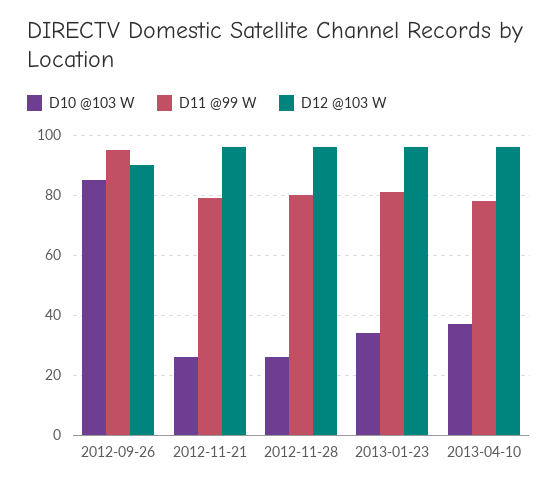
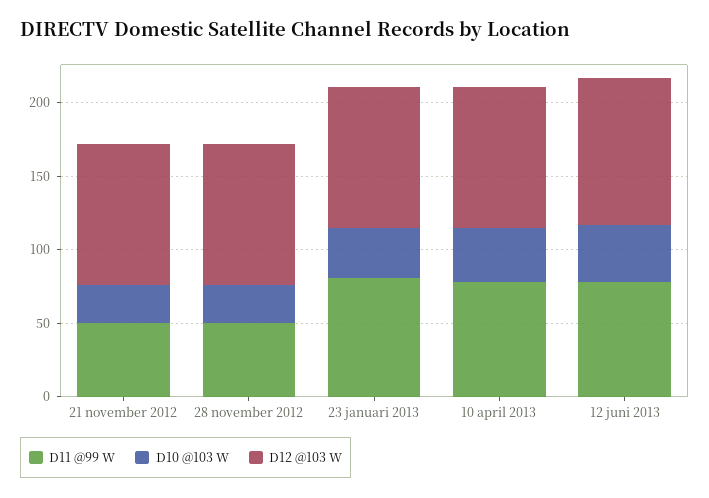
D10 @103 W, 2012-09-26: 85 -> none
D11 @99 W, 2012-09-26: 95 -> none
D12 @103 W, 2012-09-26: 90 -> none
D11 @99 W, 2012-11-21: 80 -> 50
D11 @99 W, 2012-11-28: 80 -> 50
D11 @99 W, 12 juni 2013: none -> 80
D10 @103 W, 12 juni 2013: none -> 40
D12 @103 W, 12 juni 2013: none -> 100

